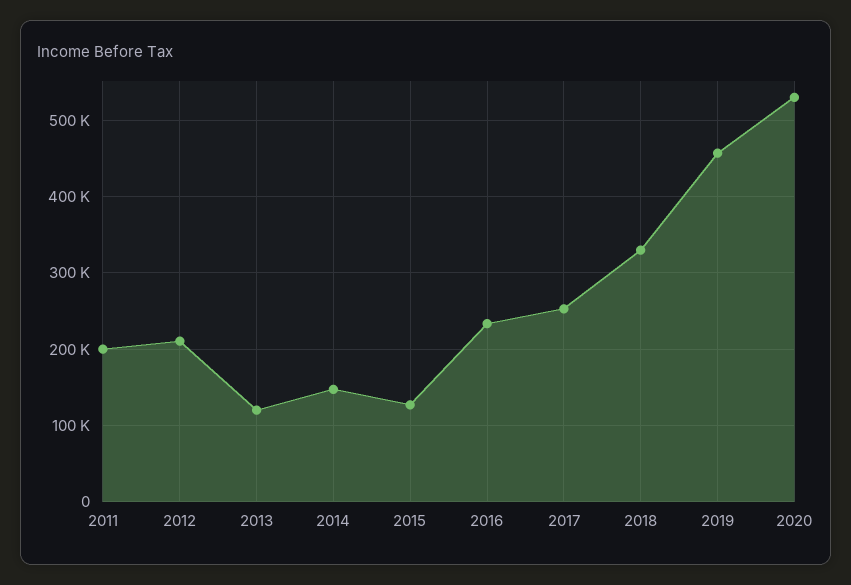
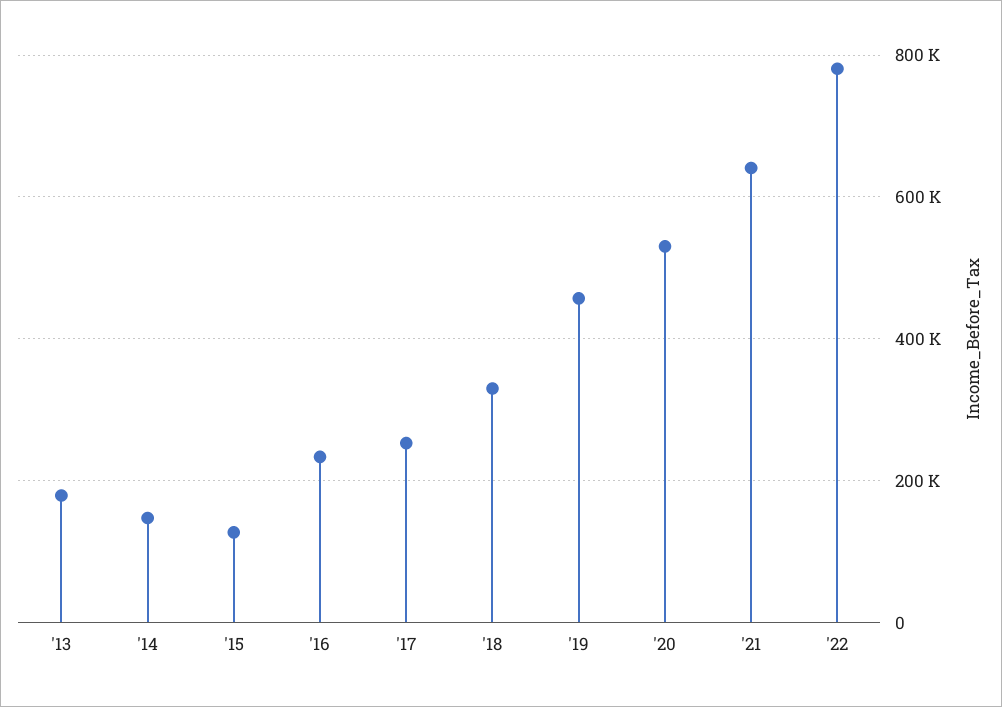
2011: 200000 -> none
2012: 210000 -> none
2013: 120000 -> 180000
'21: none -> 640000
'22: none -> 780000

